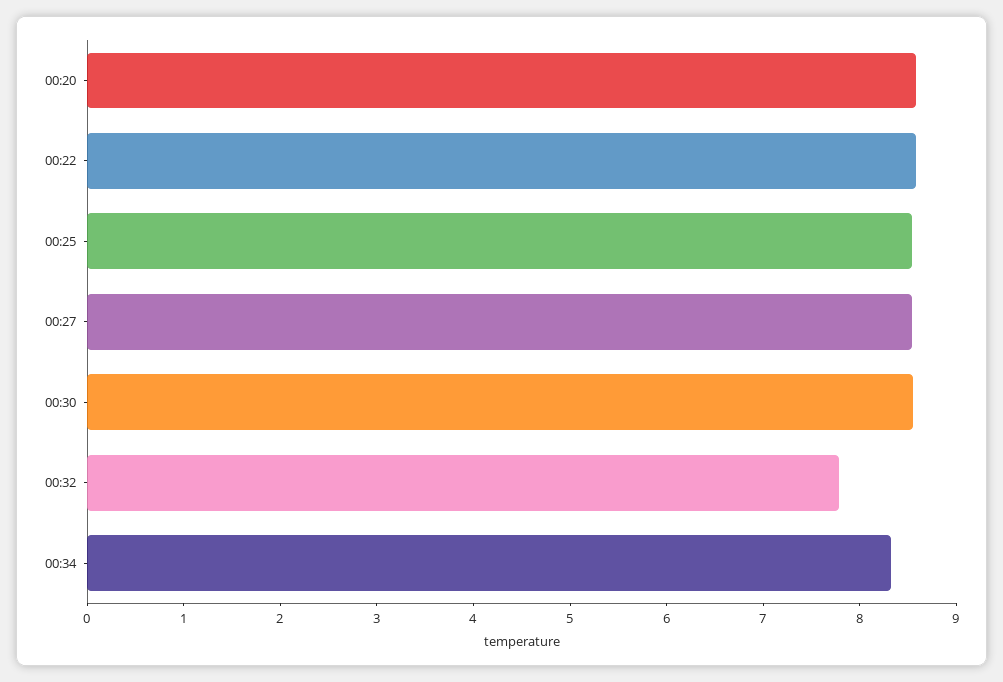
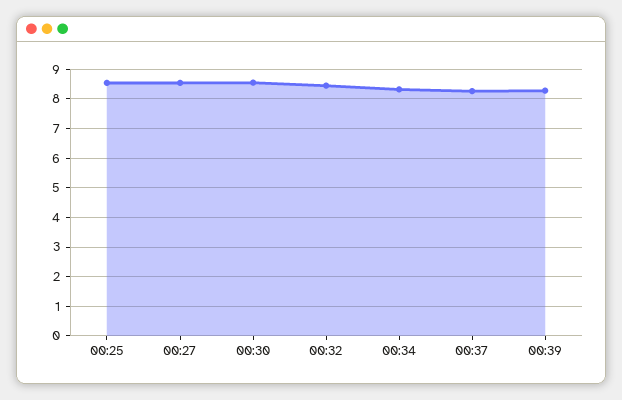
00:20: 8.6 -> none
00:22: 8.6 -> none
00:32: 7.8 -> 8.5
00:37: none -> 8.25
00:39: none -> 8.25

